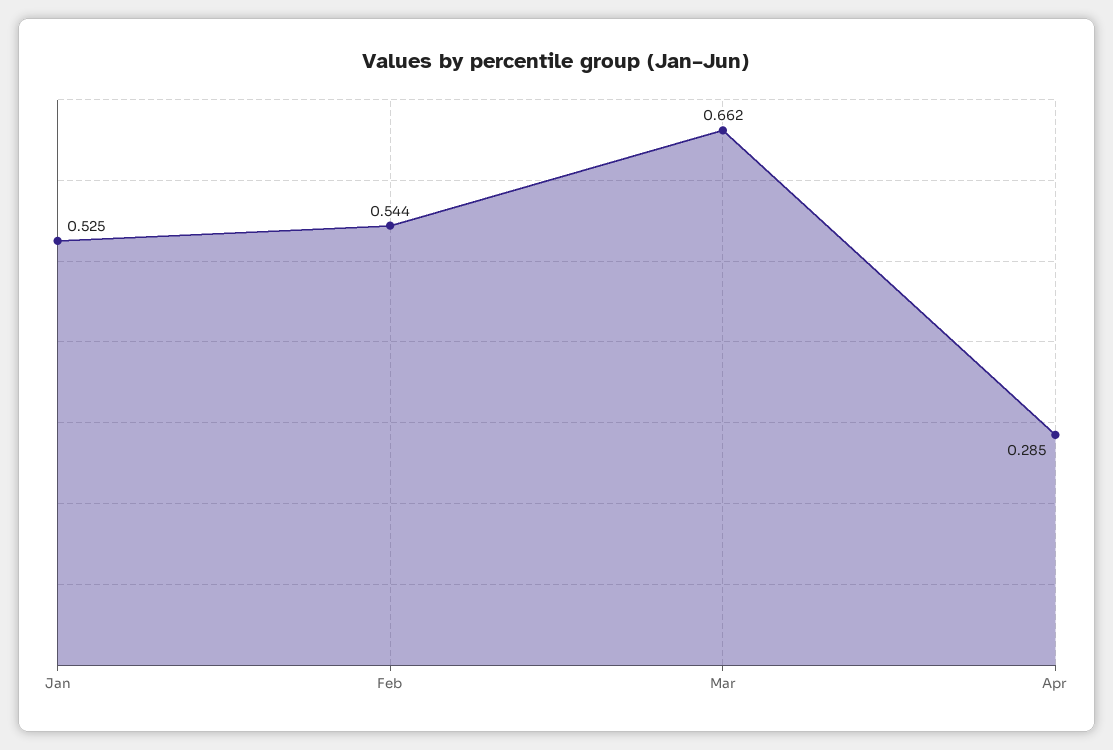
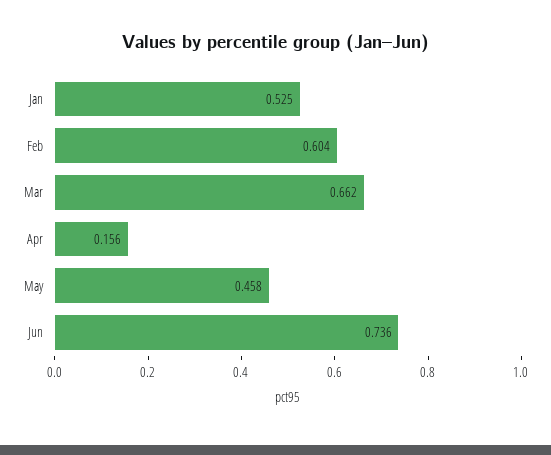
Feb: 0.544 -> 0.604
Apr: 0.285 -> 0.156
May: none -> 0.458
Jun: none -> 0.736

